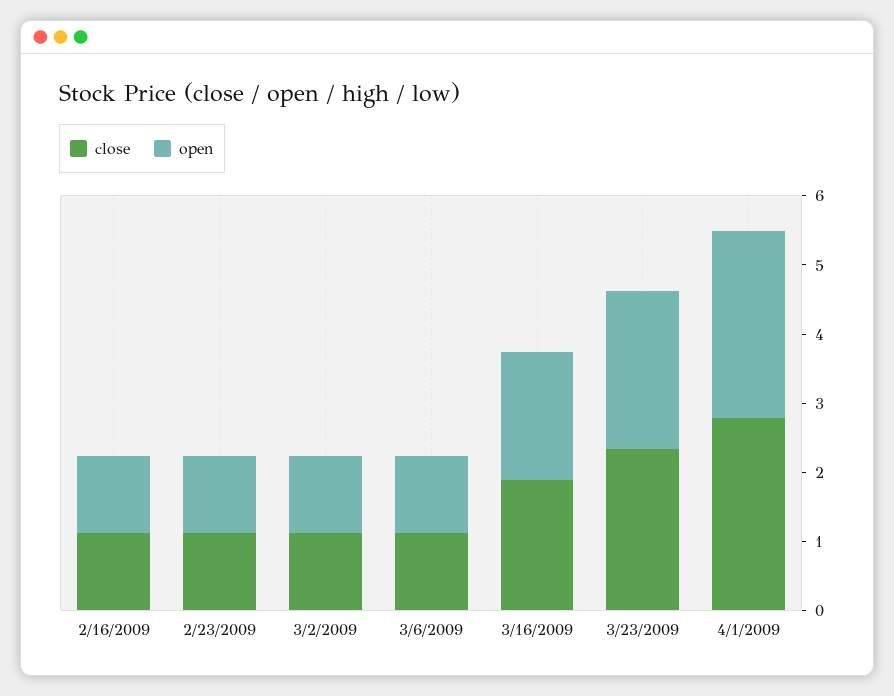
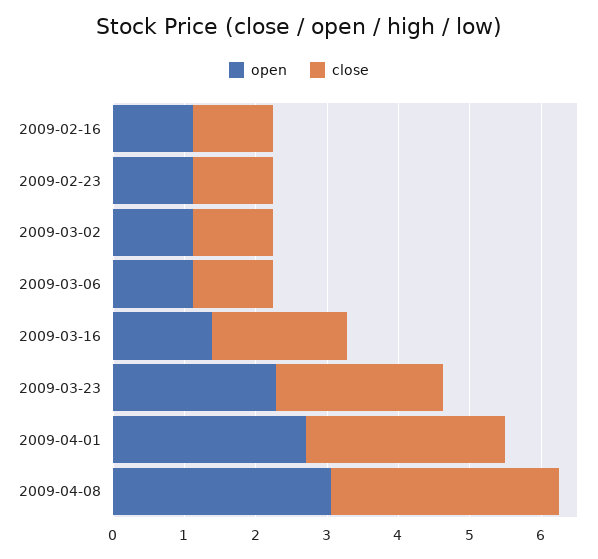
open, 3/16/2009: 1.8 -> 1.4
open, 2009-04-08: none -> 3
close, 2009-04-08: none -> 3.2

